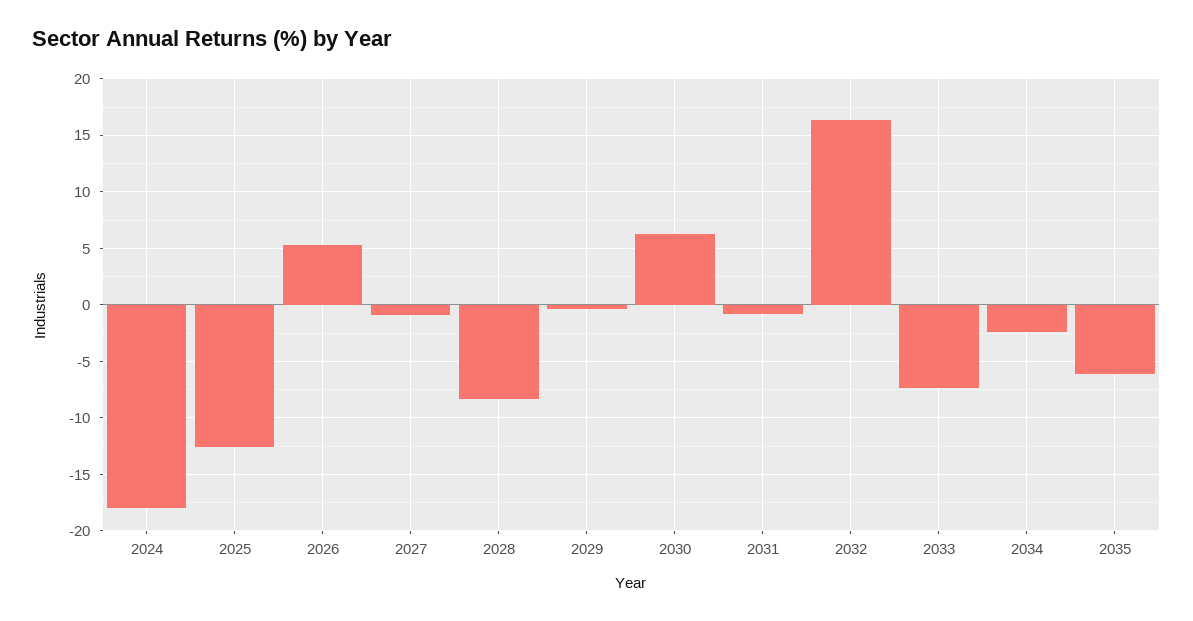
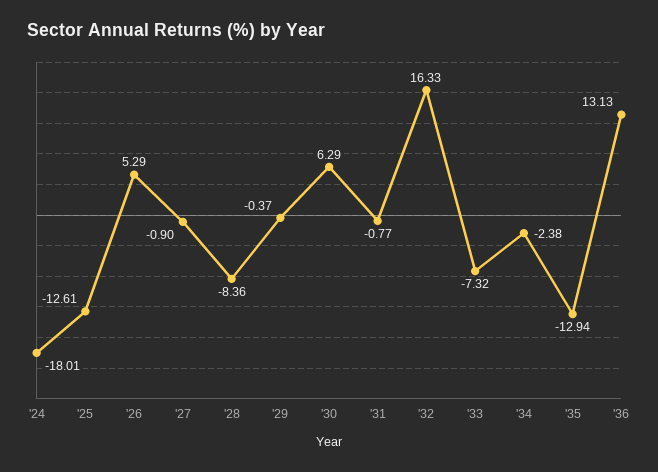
2035: -6 -> -12.94
'36: none -> 13.13

